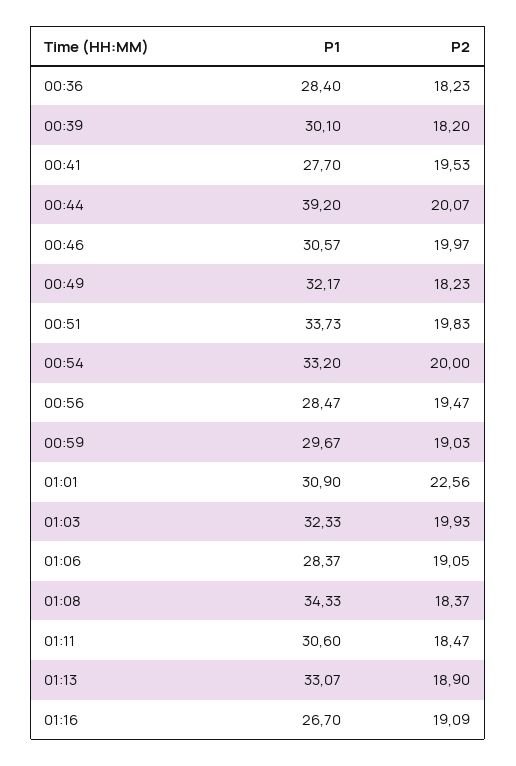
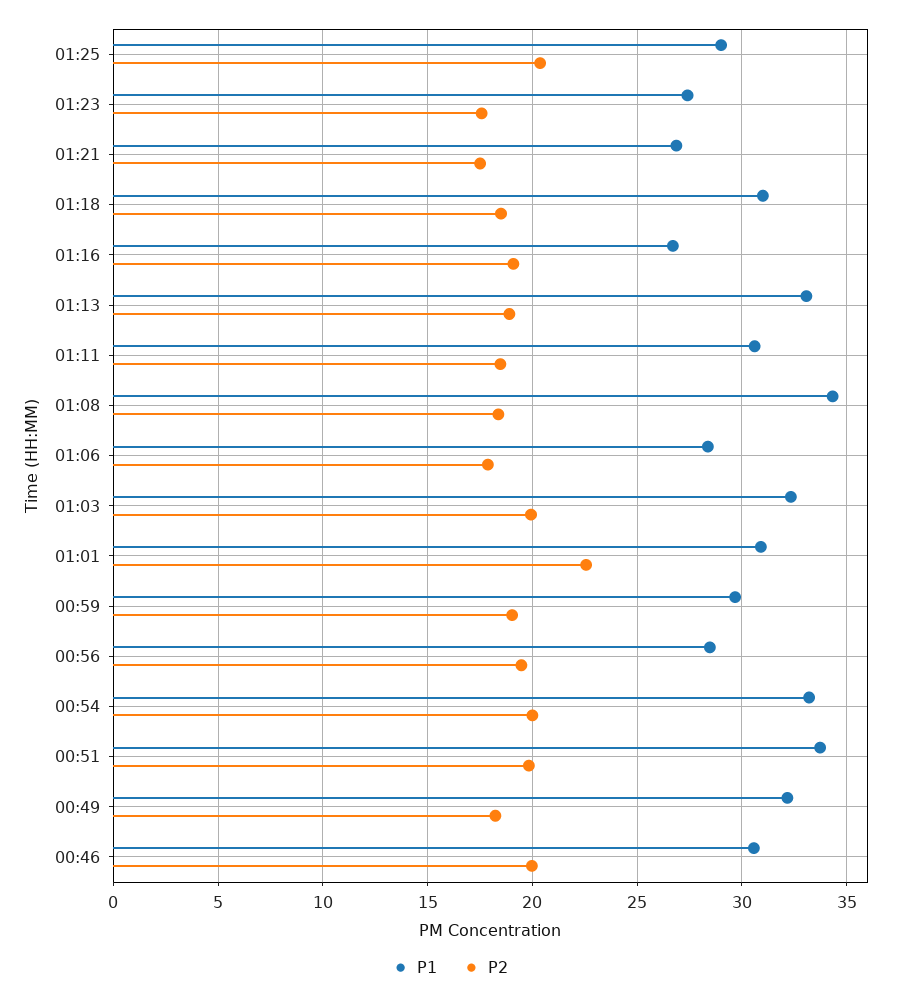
P1, 00:36: 28.4 -> none
P2, 00:36: 18.23 -> none
P1, 00:39: 30.1 -> none
P2, 00:39: 18.2 -> none
P1, 00:41: 27.7 -> none
P2, 00:41: 19.53 -> none
P1, 00:44: 39.2 -> none
P2, 00:44: 20.07 -> none
P2, 01:06: 19.05 -> 18
P1, 01:25: none -> 29
P2, 01:25: none -> 20.5
P1, 01:23: none -> 27.5
P2, 01:23: none -> 17.5
P1, 01:21: none -> 27
P2, 01:21: none -> 17.5
P1, 01:18: none -> 31
P2, 01:18: none -> 18.5

